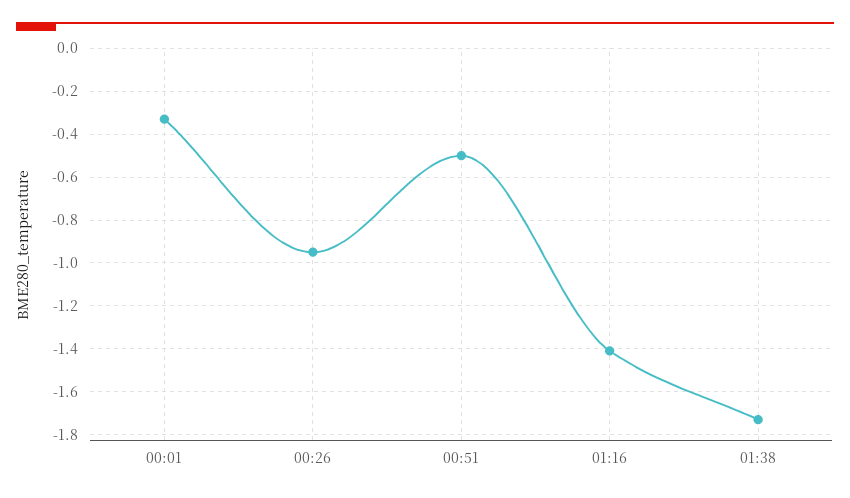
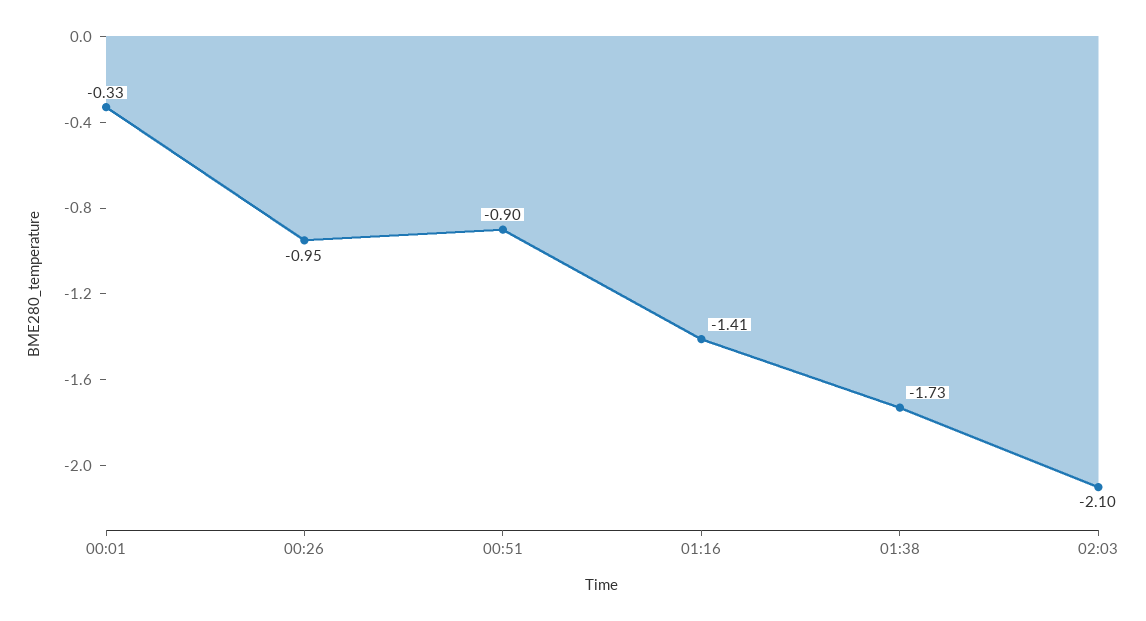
00:51: -0.5 -> -0.9
02:03: none -> -2.1

